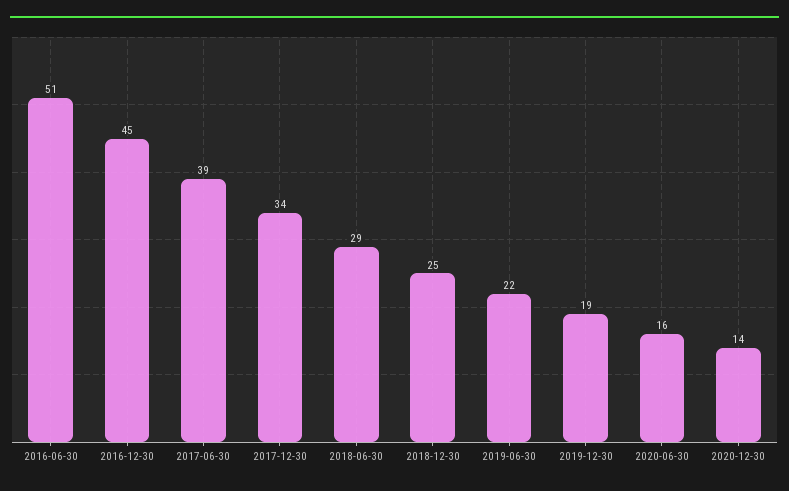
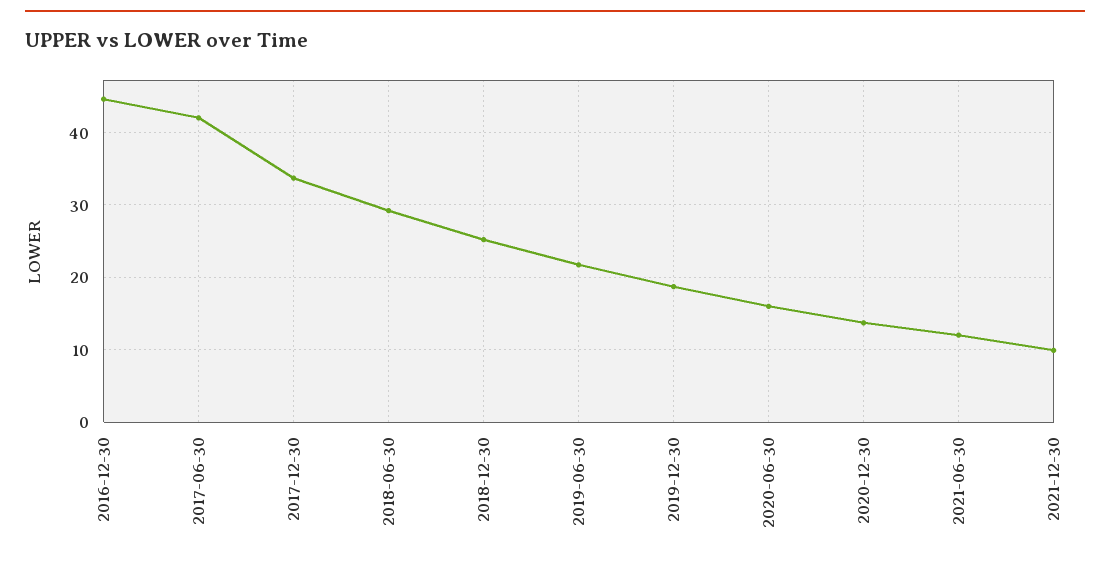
2016-06-30: 51 -> none
2017-06-30: 39 -> 42
2021-06-30: none -> 12
2021-12-30: none -> 10

